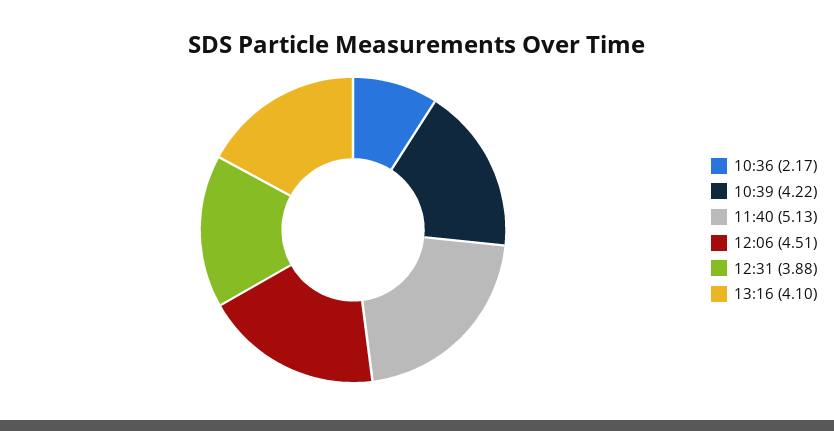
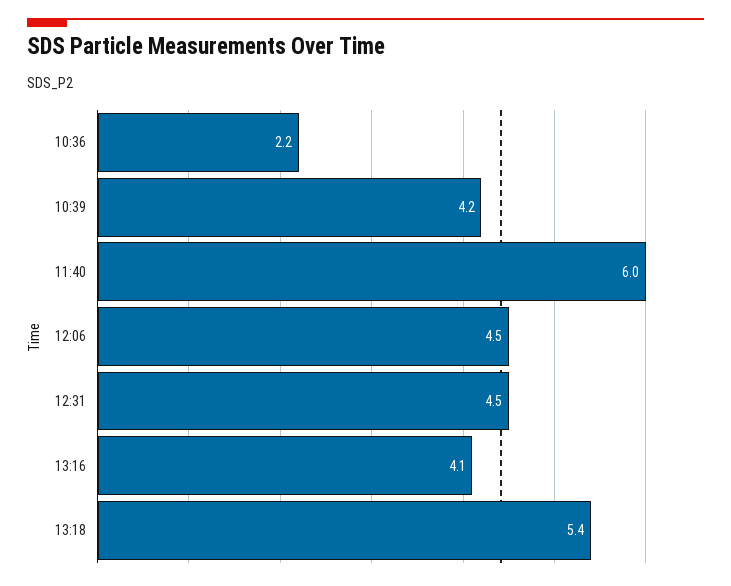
11:40: 5.13 -> 6
12:31: 3.88 -> 4.5
13:18: none -> 5.4

